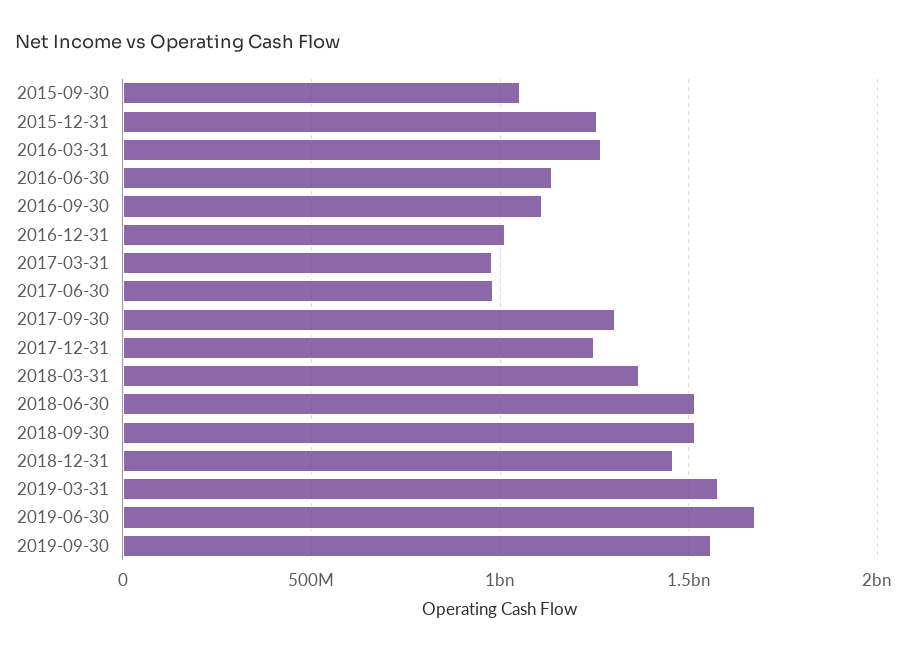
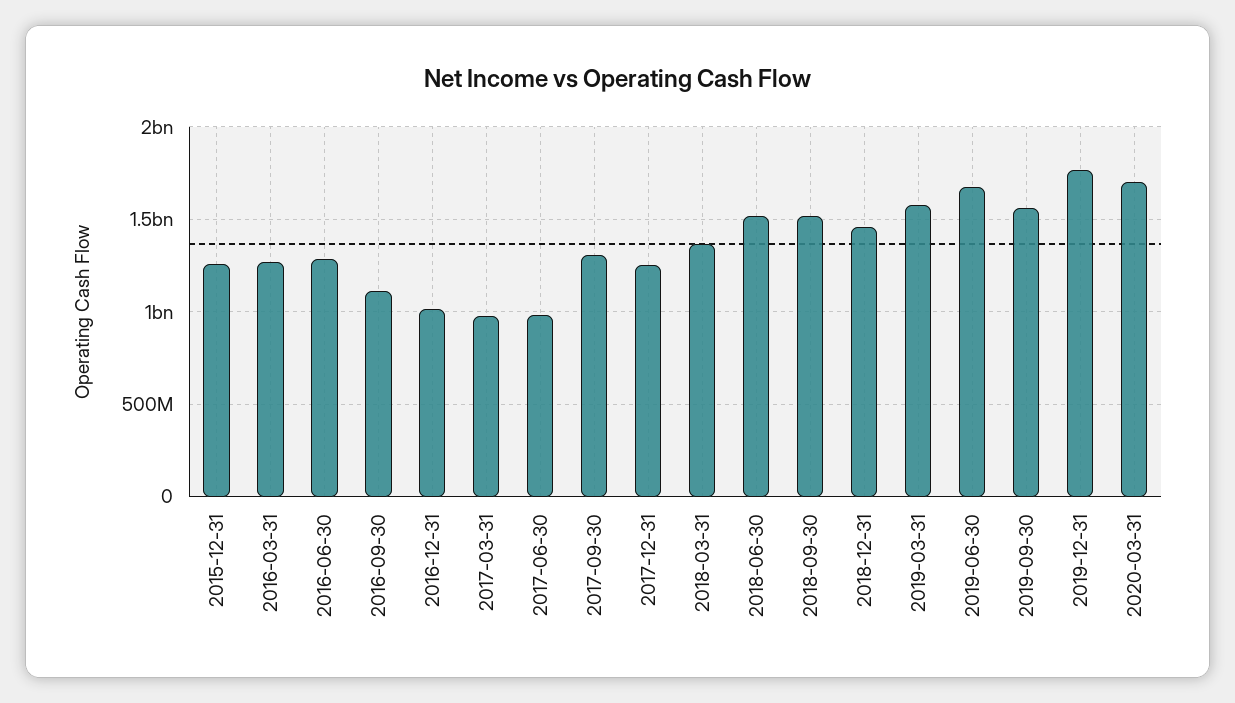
2015-09-30: 1050000000 -> none
2016-06-30: 1150000000 -> 1300000000
2019-12-31: none -> 1750000000
2020-03-31: none -> 1700000000

